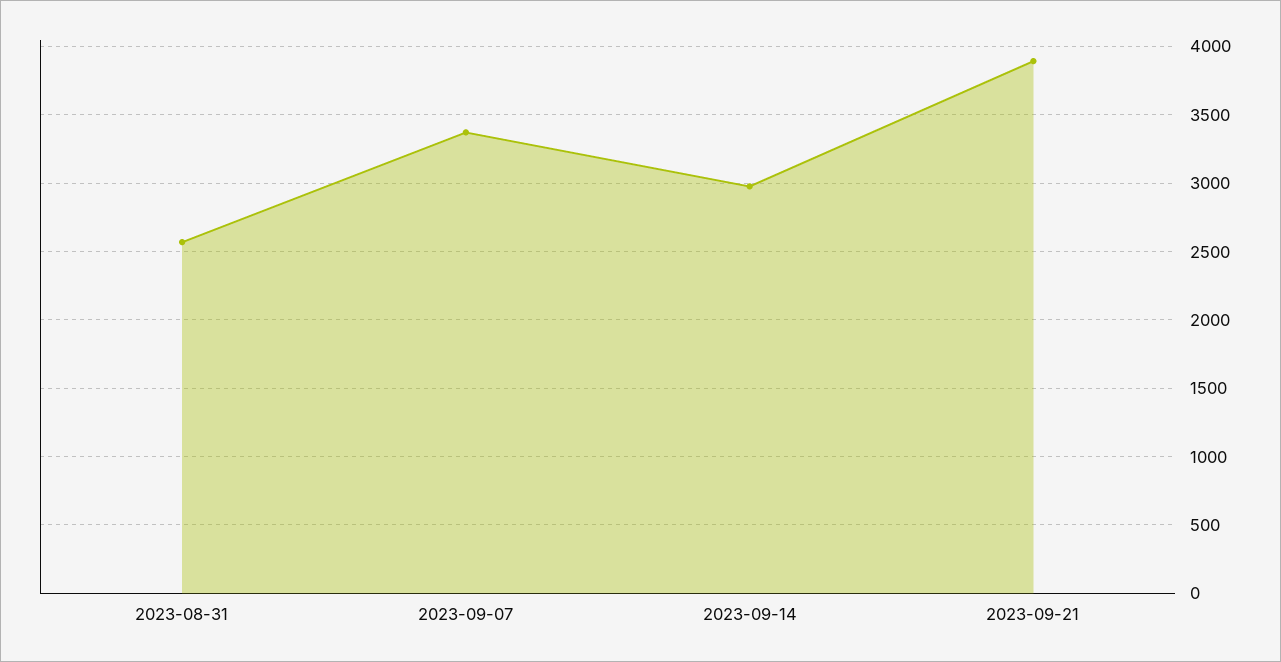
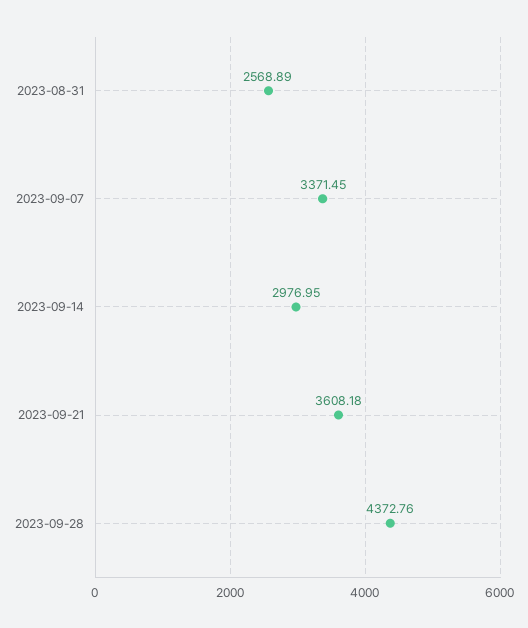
2023-09-21: 3900 -> 3608.18
2023-09-28: none -> 4372.76

